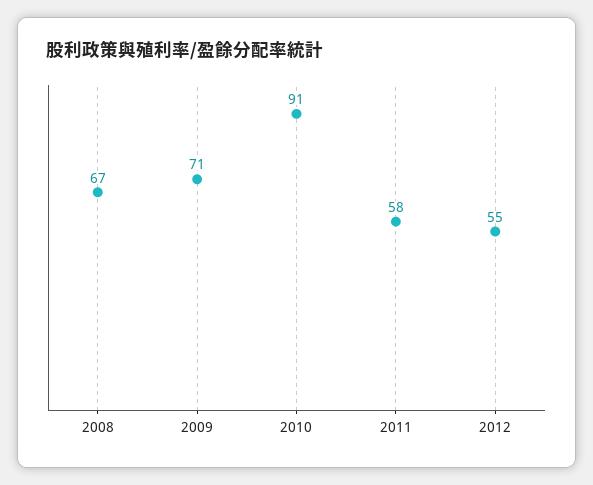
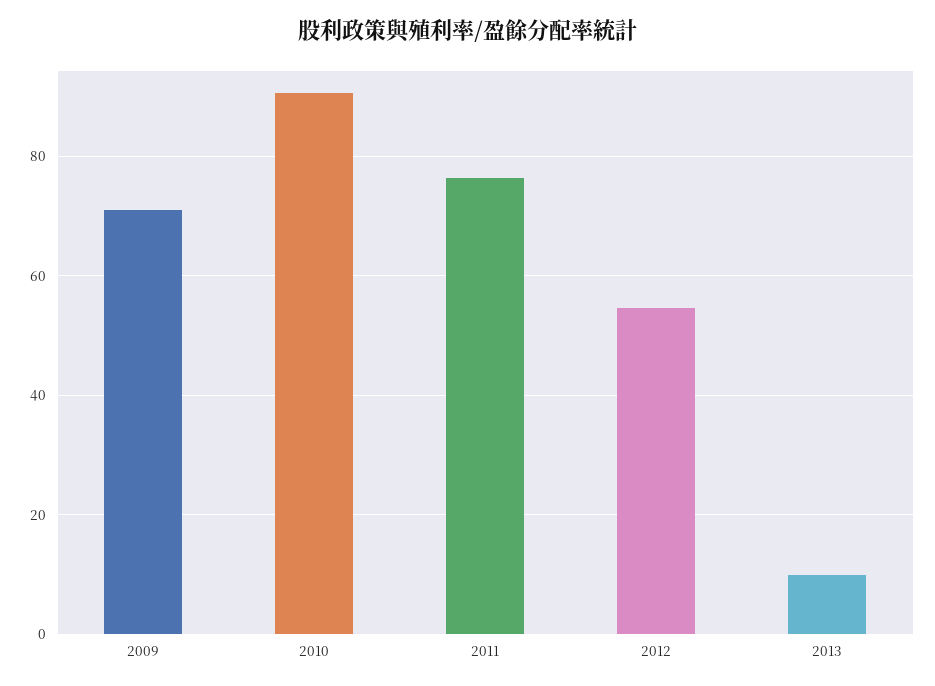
2008: 67 -> none
2011: 58 -> 76
2013: none -> 10

